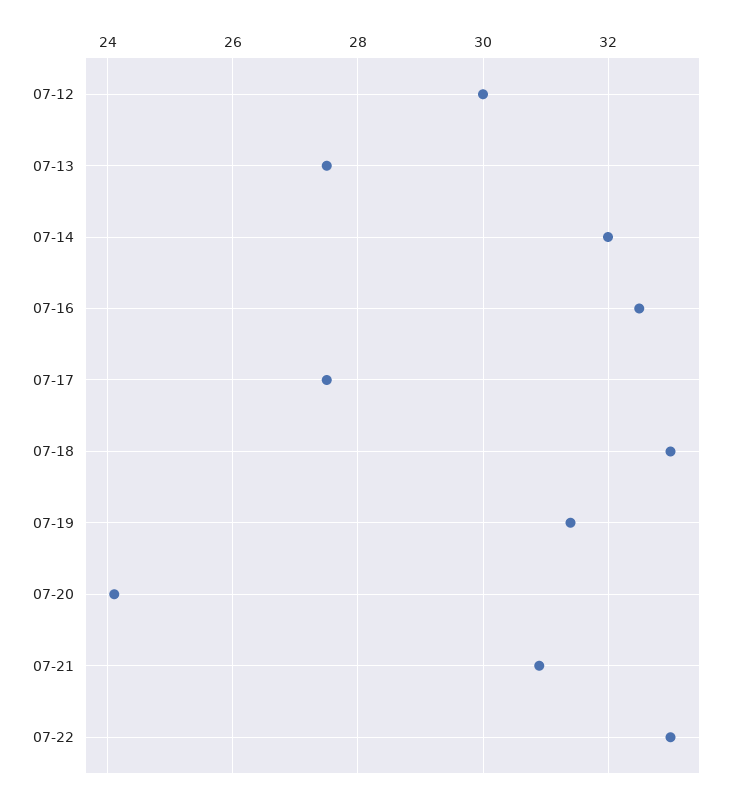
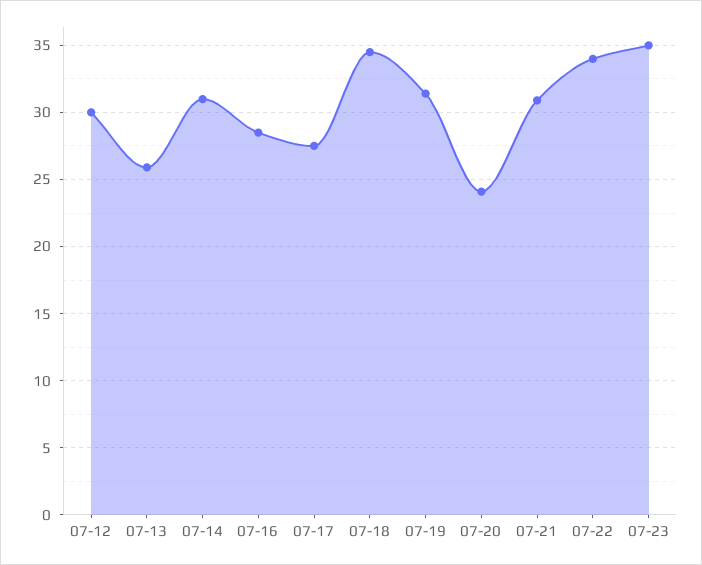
07-13: 27.5 -> 26
07-14: 32 -> 31
07-16: 32.5 -> 28.5
07-18: 33 -> 34.5
07-22: 33 -> 34
07-23: none -> 35

